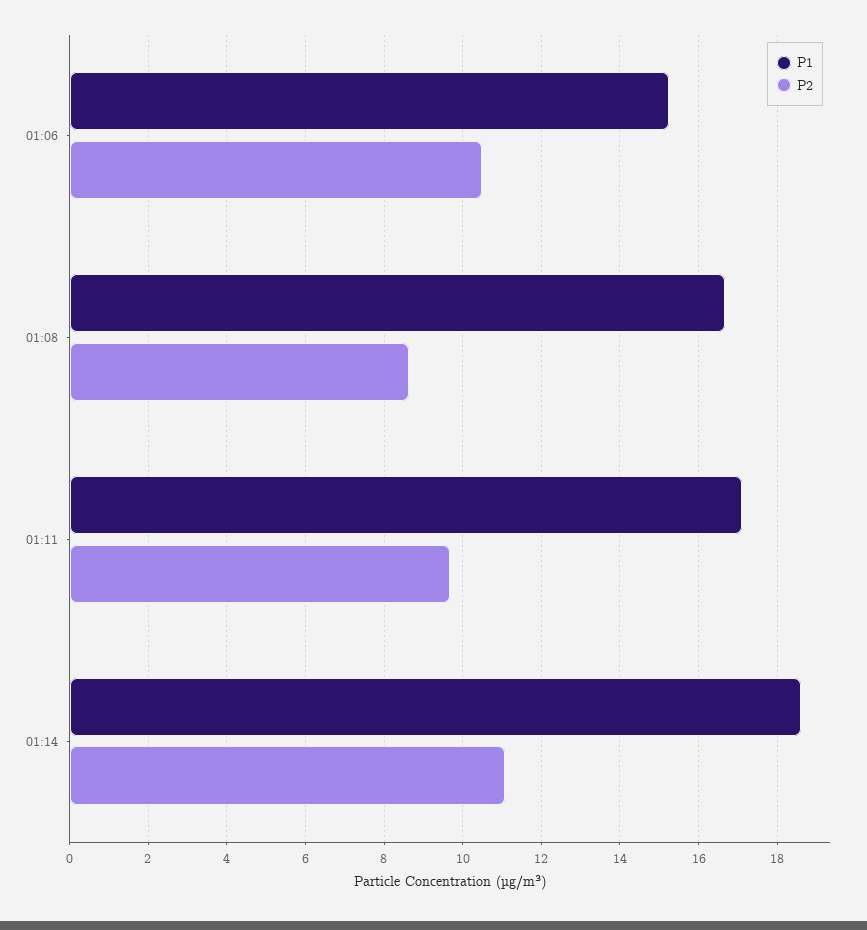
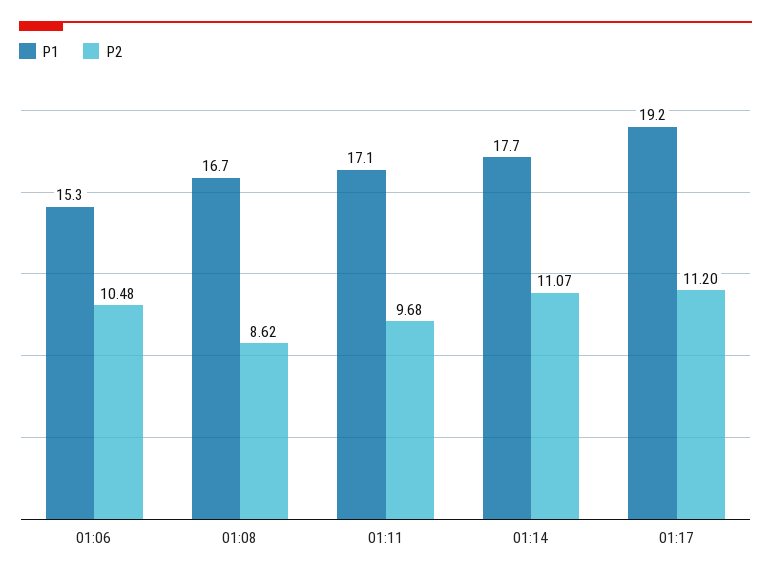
P1, 01:14: 18.6 -> 17.7
P1, 01:17: none -> 19.2
P2, 01:17: none -> 11.2

